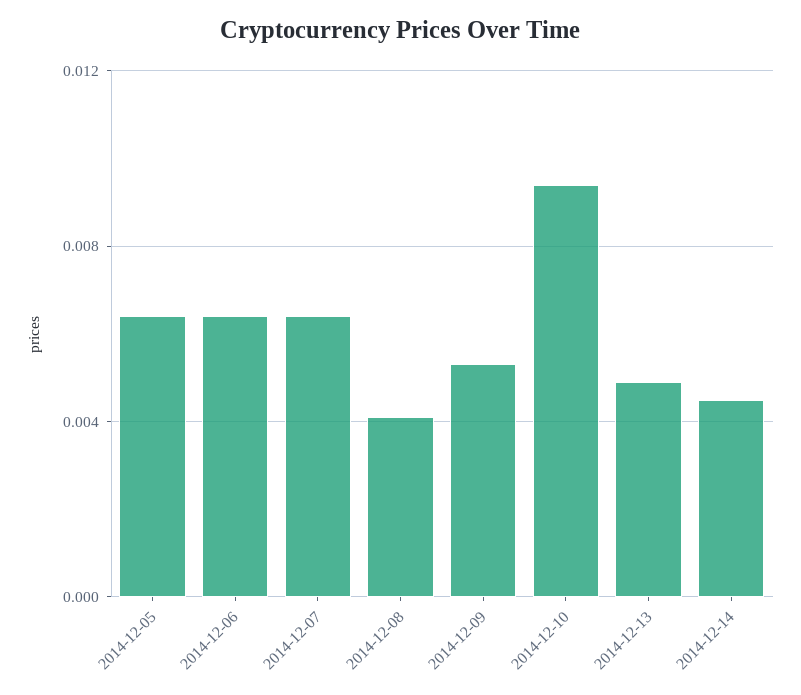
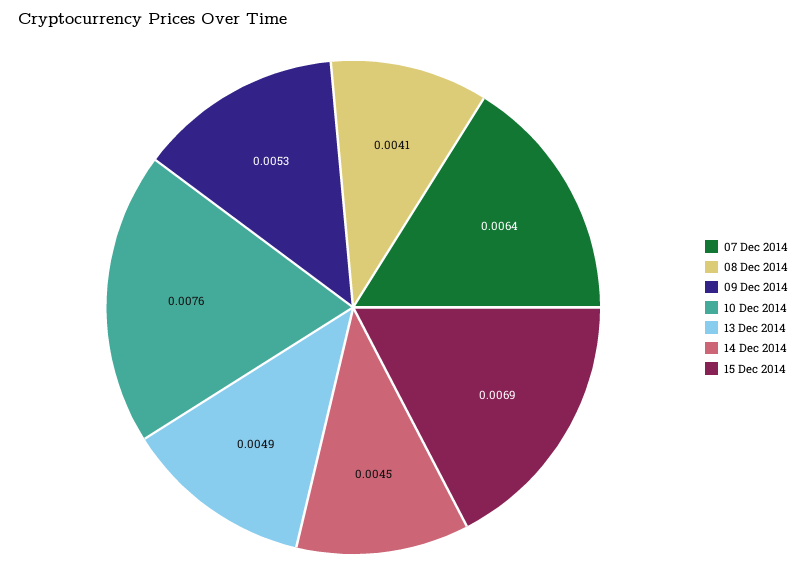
2014-12-05: 0.0065 -> none
2014-12-06: 0.0065 -> none
2014-12-10: 0.0095 -> 0.0076
15 Dec 2014: none -> 0.0069

